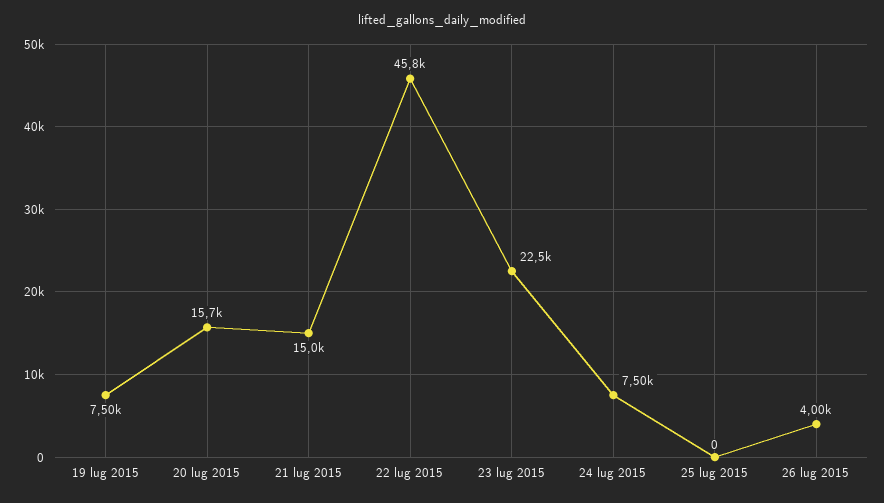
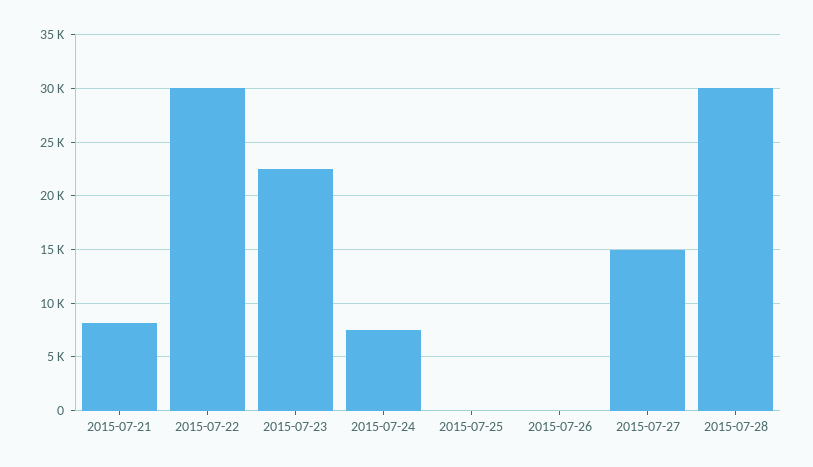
19 lug 2015: 7500 -> none
20 lug 2015: 15700 -> none
21 lug 2015: 15000 -> 8000
22 lug 2015: 45800 -> 30000
26 lug 2015: 4000 -> 0
2015-07-27: none -> 15000
2015-07-28: none -> 30000

